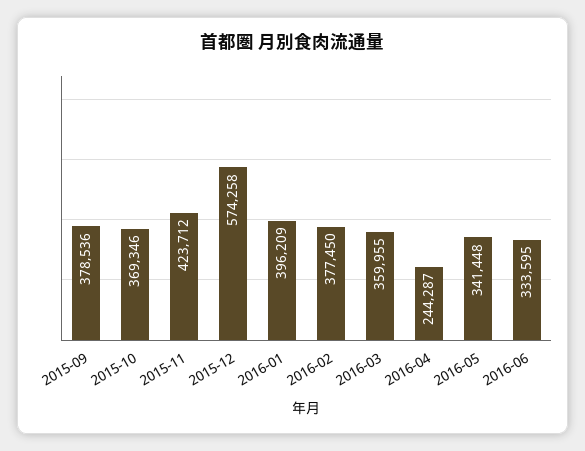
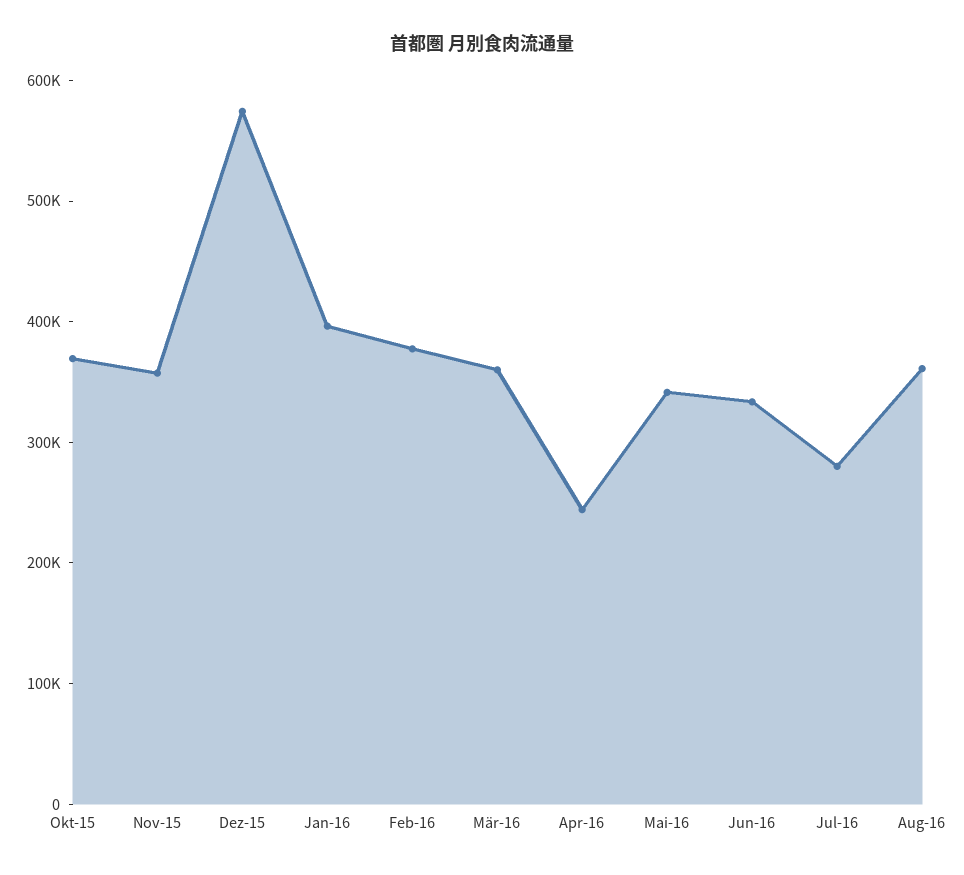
2015-09: 378536 -> none
2015-11: 423712 -> 360000
Jul-16: none -> 280000
Aug-16: none -> 360000

